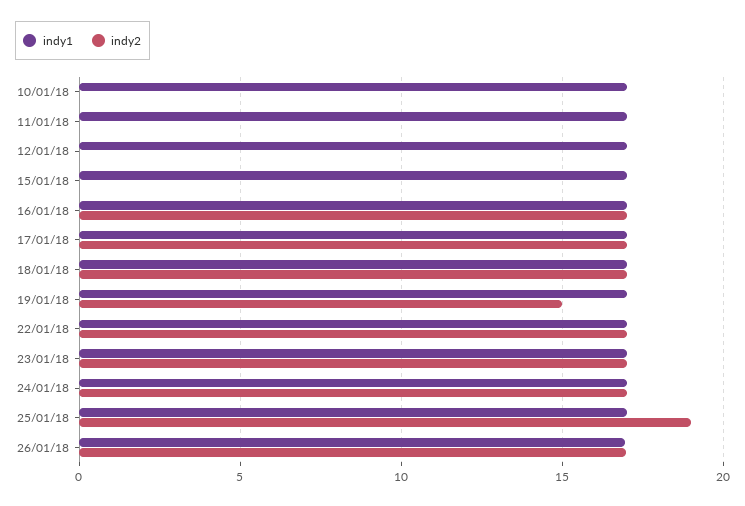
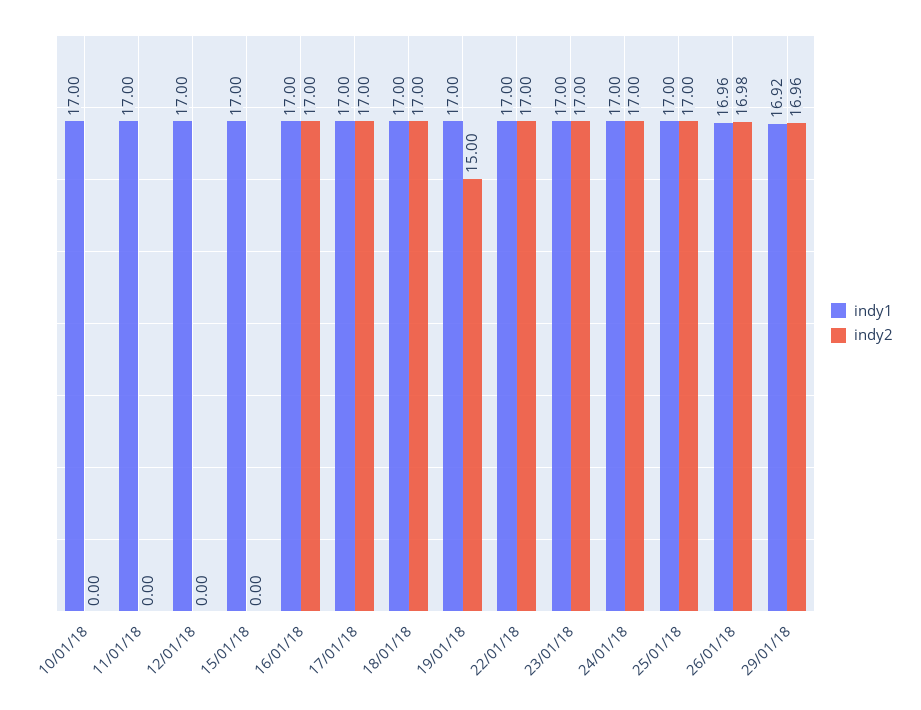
indy2, 25/01/18: 19 -> 17
indy1, 29/01/18: none -> 16.92
indy2, 29/01/18: none -> 16.96

